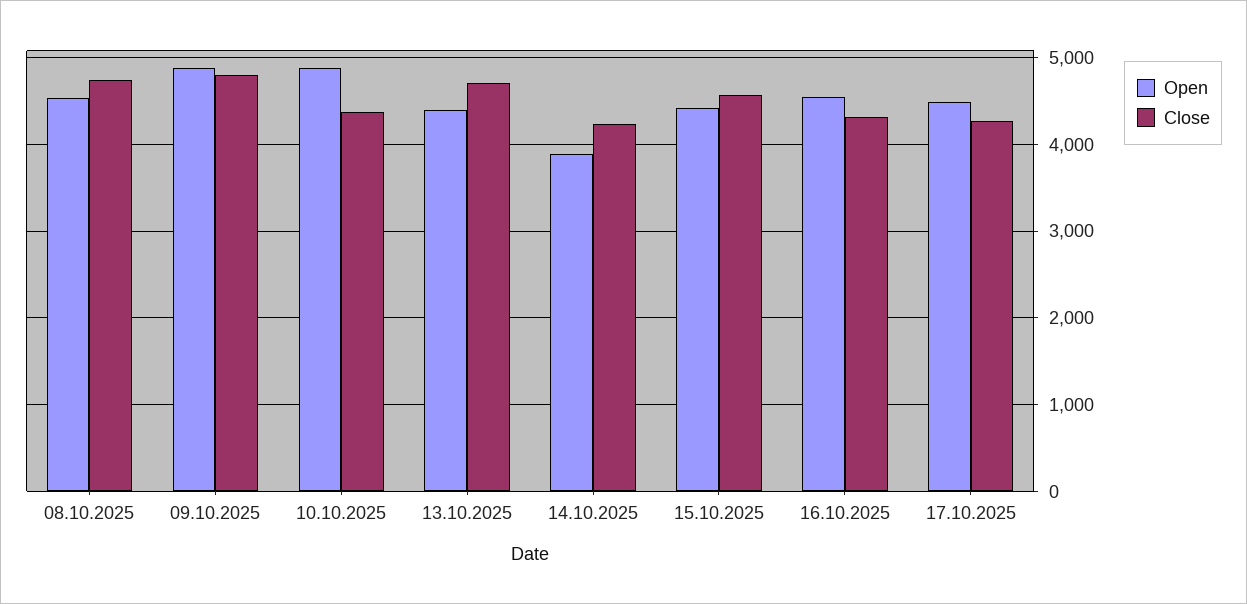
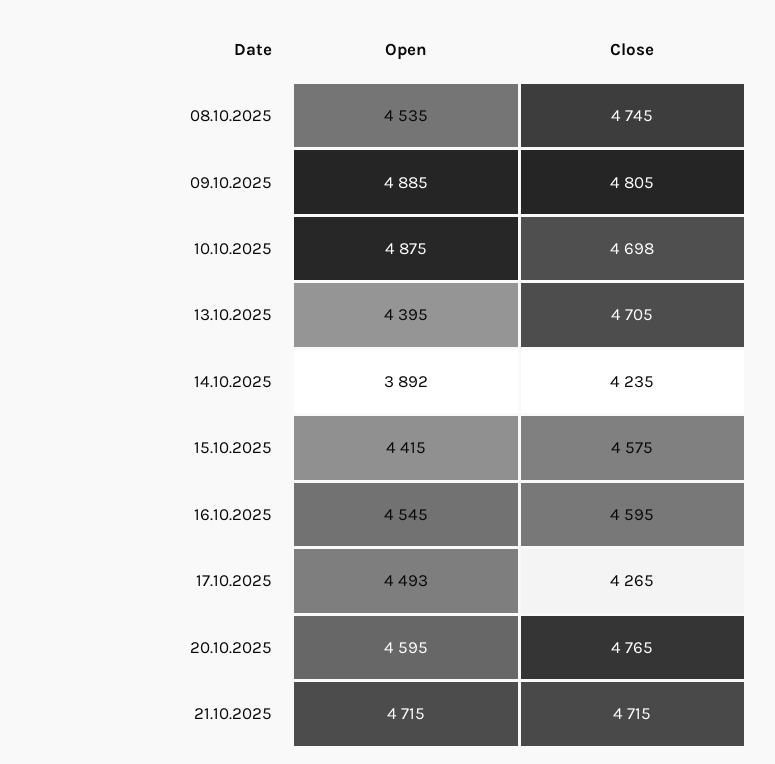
Close, 10.10.2025: 4400 -> 4698
Close, 16.10.2025: 4300 -> 4595
Open, 20.10.2025: none -> 4595
Close, 20.10.2025: none -> 4765
Open, 21.10.2025: none -> 4715
Close, 21.10.2025: none -> 4715

